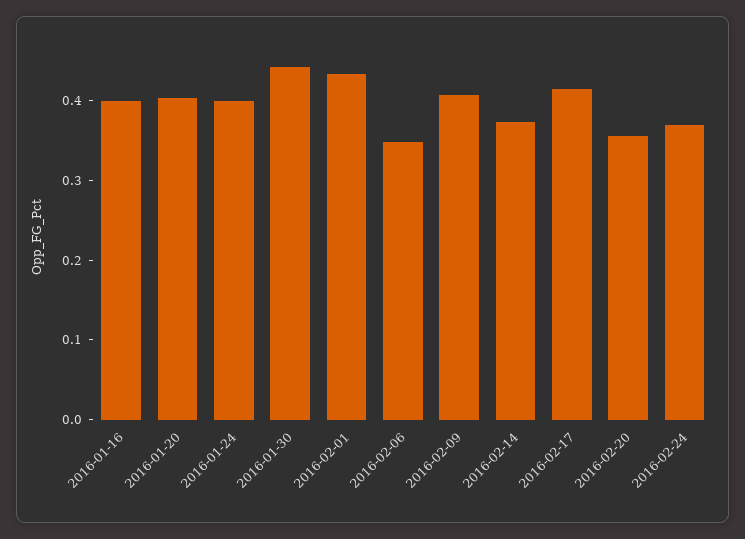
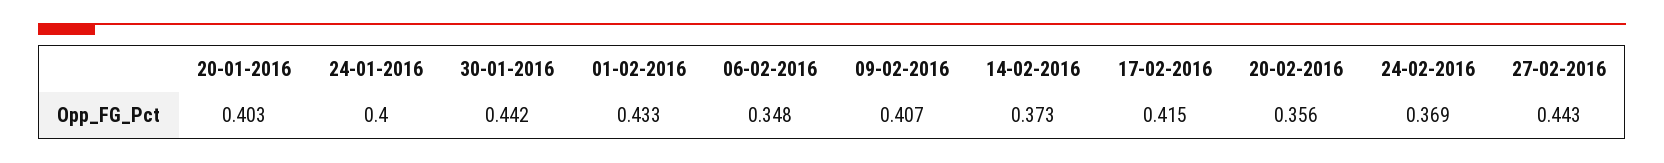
2016-01-16: 0.4 -> none
27-02-2016: none -> 0.443

